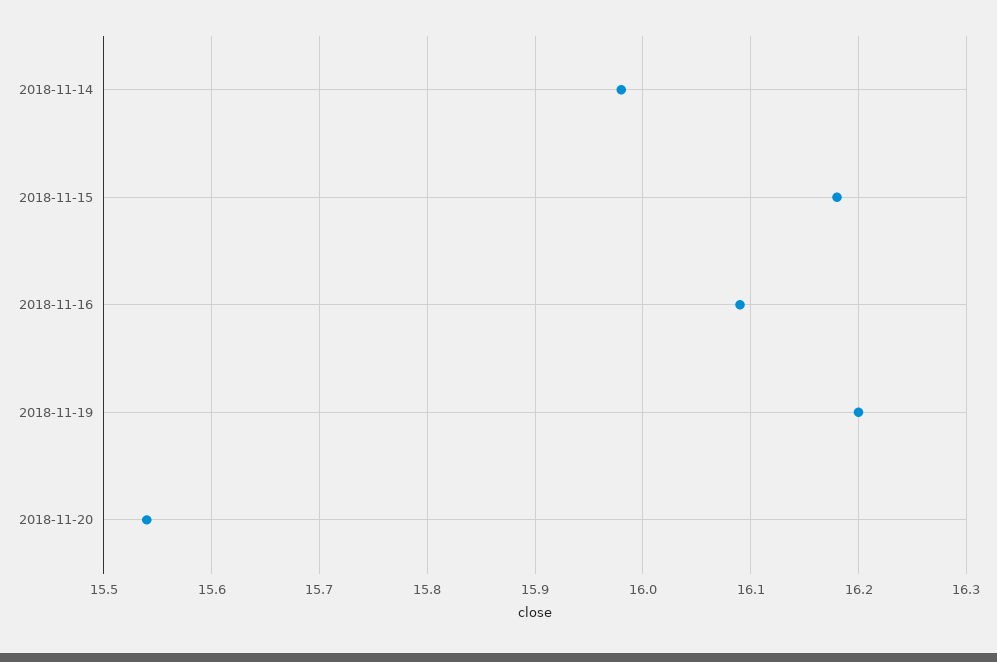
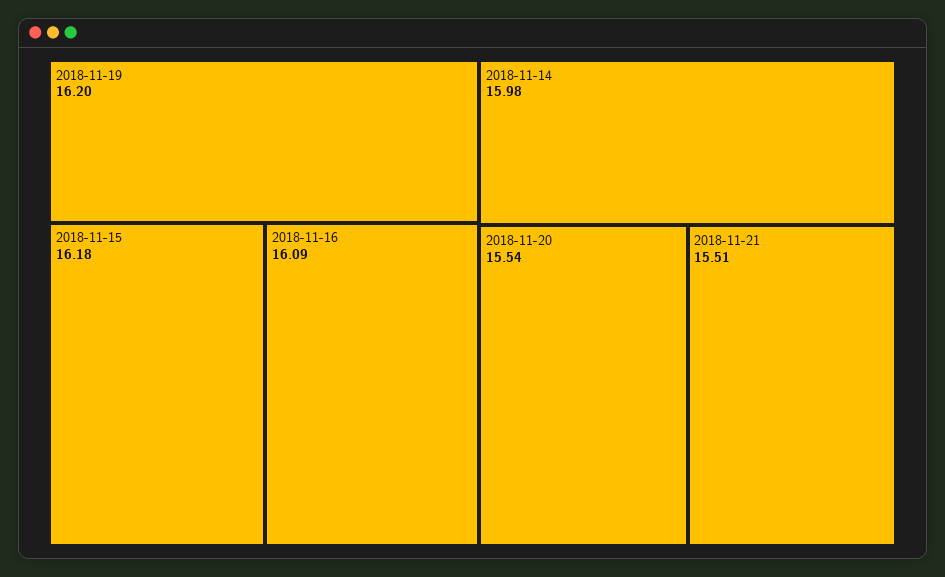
2018-11-21: none -> 15.51

